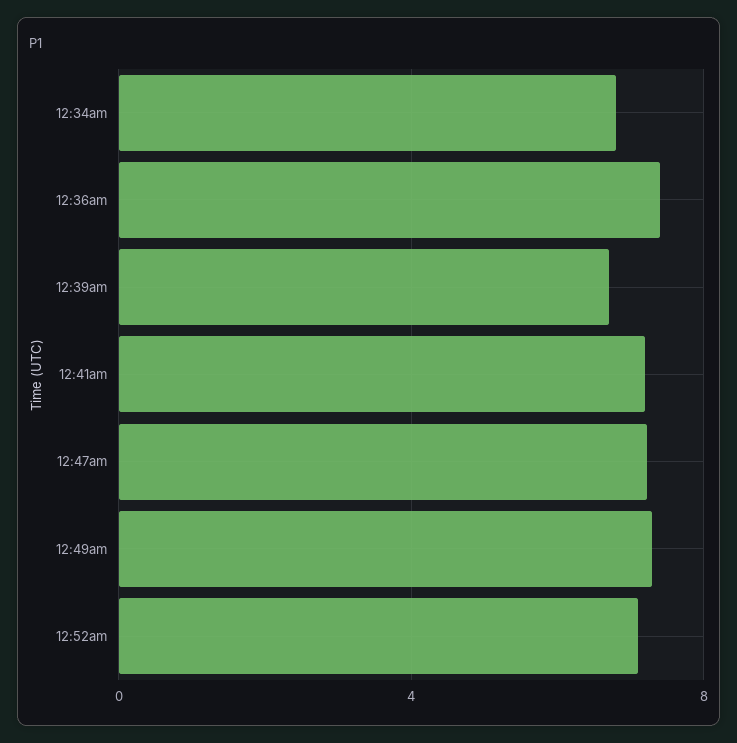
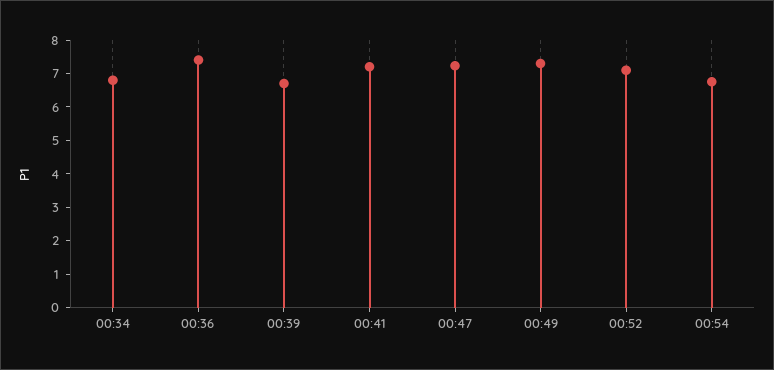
00:54: none -> 6.75

